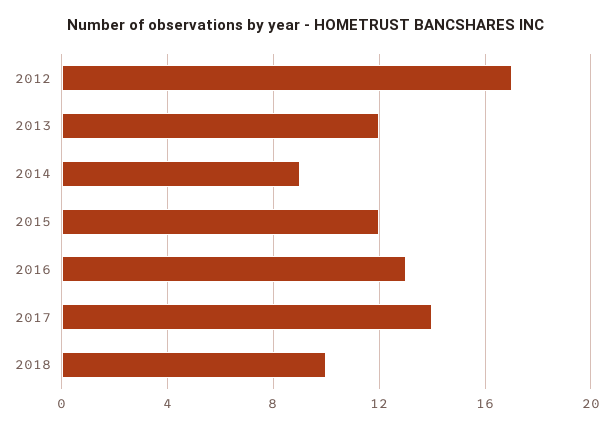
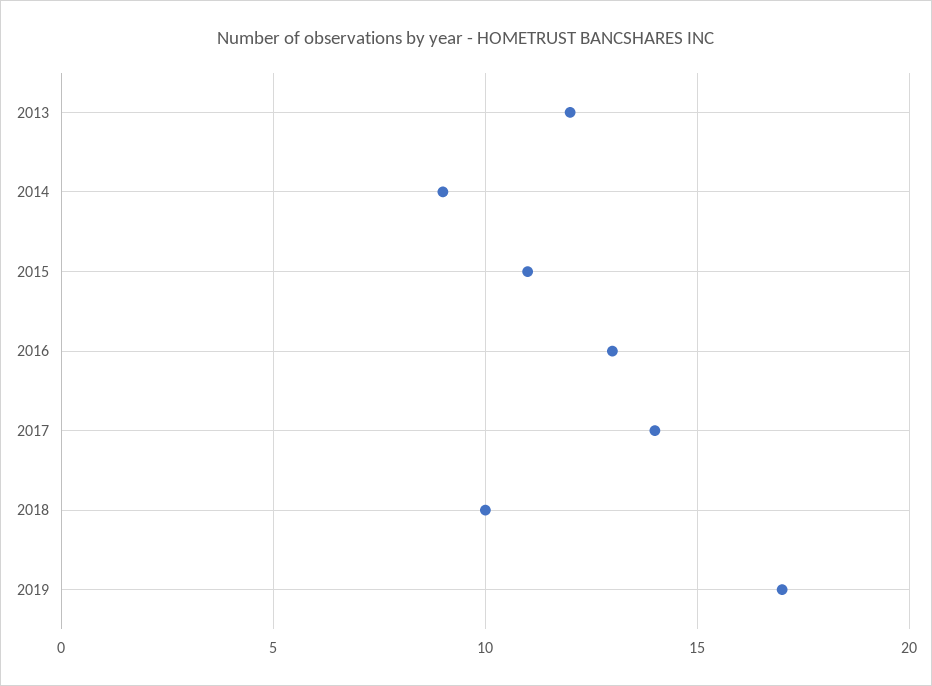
2012: 17 -> none
2015: 12 -> 11
2019: none -> 17

